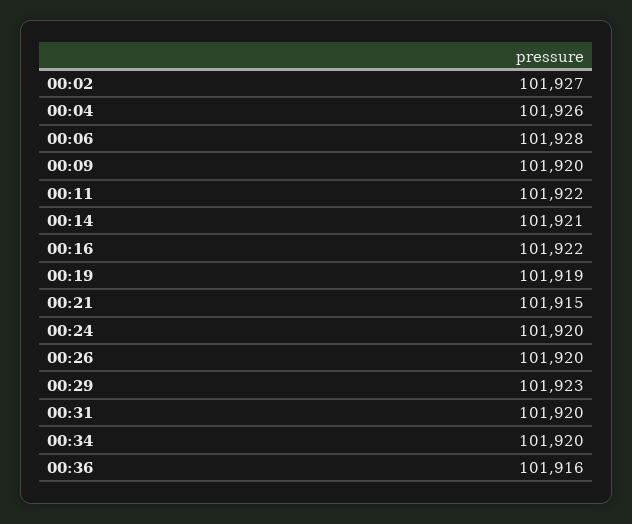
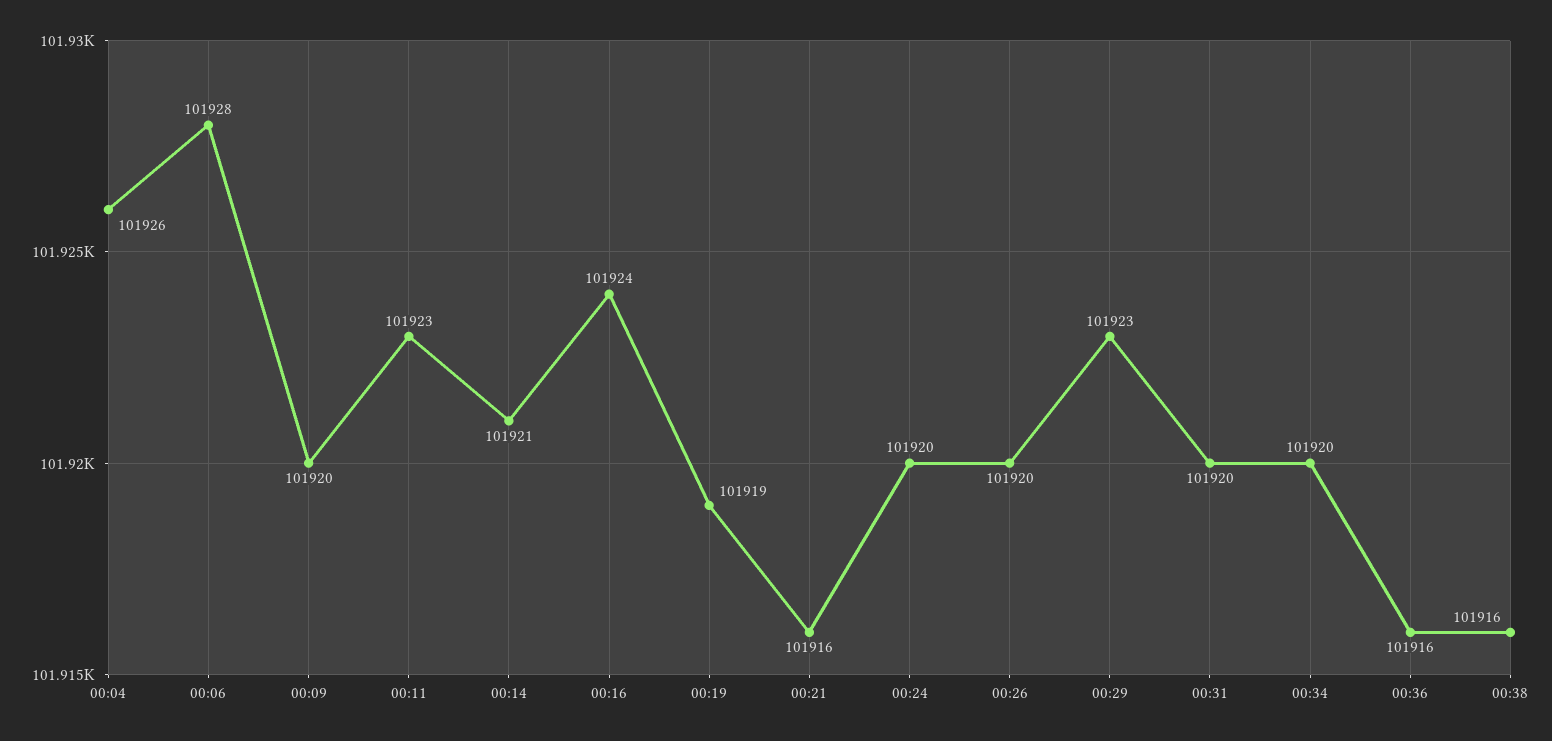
00:02: 101927 -> none
00:11: 101922 -> 101923
00:16: 101922 -> 101924
00:21: 101915 -> 101916
00:38: none -> 101916

